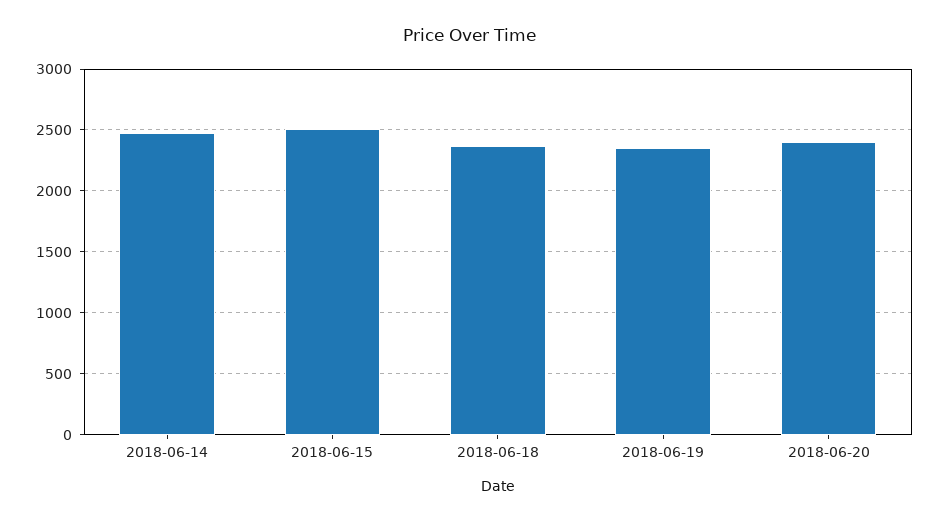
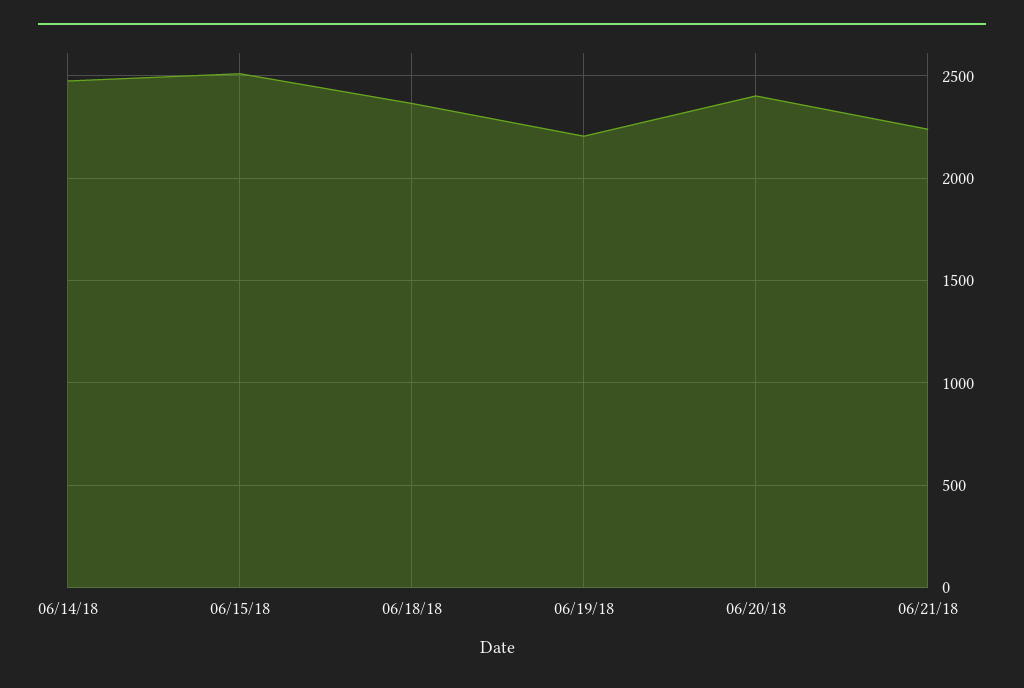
2018-06-19: 2350 -> 2200
06/21/18: none -> 2250

